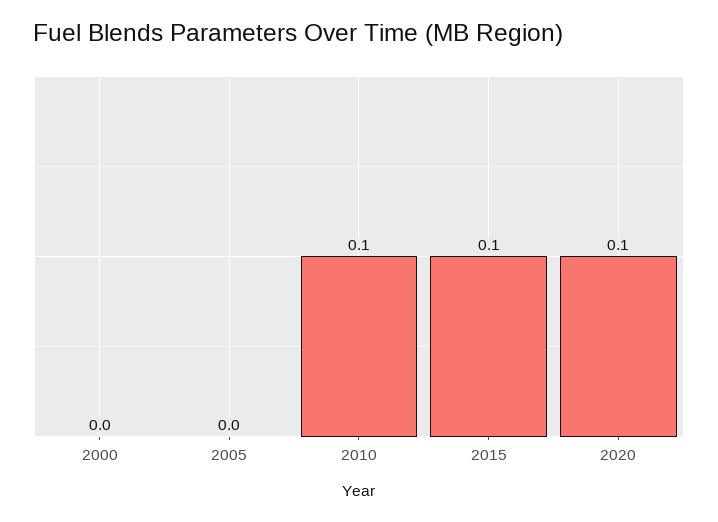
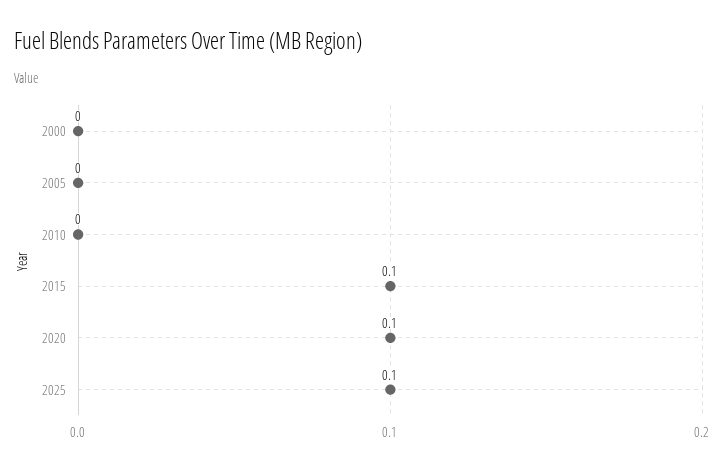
2010: 0.1 -> 0
2025: none -> 0.1

